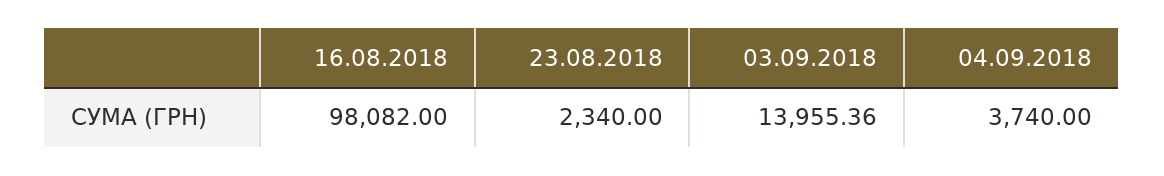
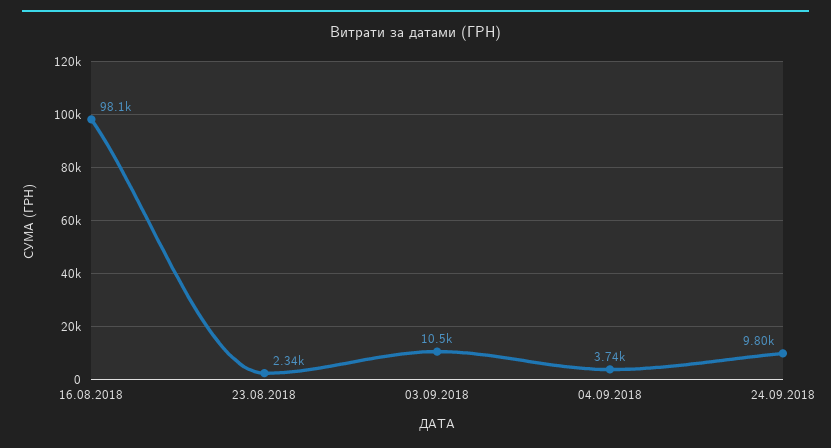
03.09.2018: 13955.36 -> 10500
24.09.2018: none -> 9800

